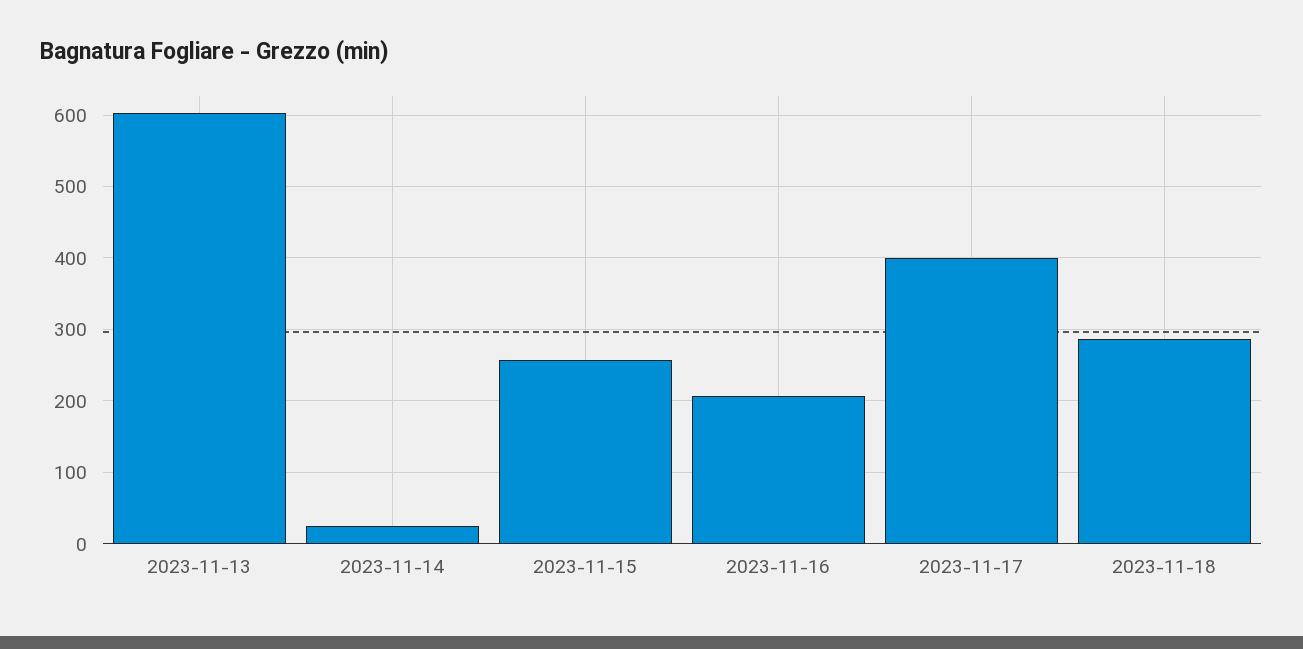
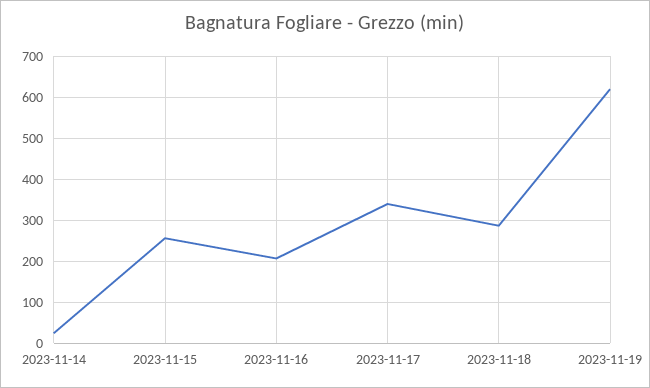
2023-11-13: 600 -> none
2023-11-17: 400 -> 340
2023-11-19: none -> 620

